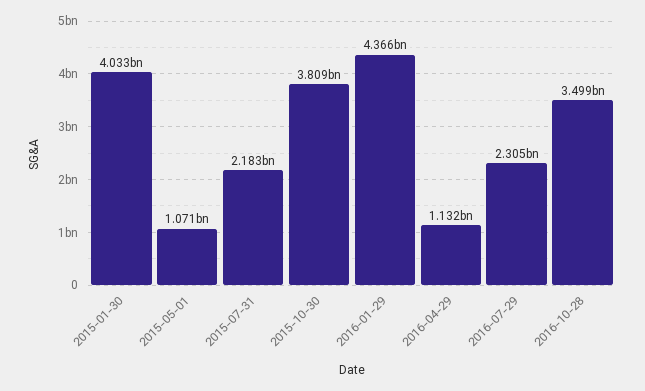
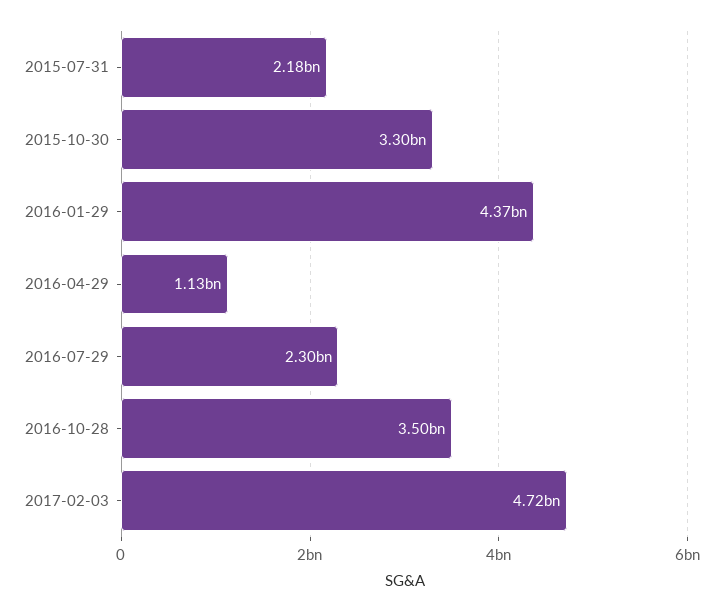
2015-01-30: 4033000000 -> none
2015-05-01: 1071000000 -> none
2015-10-30: 3809000000 -> 3300000000
2017-02-03: none -> 4720000000

